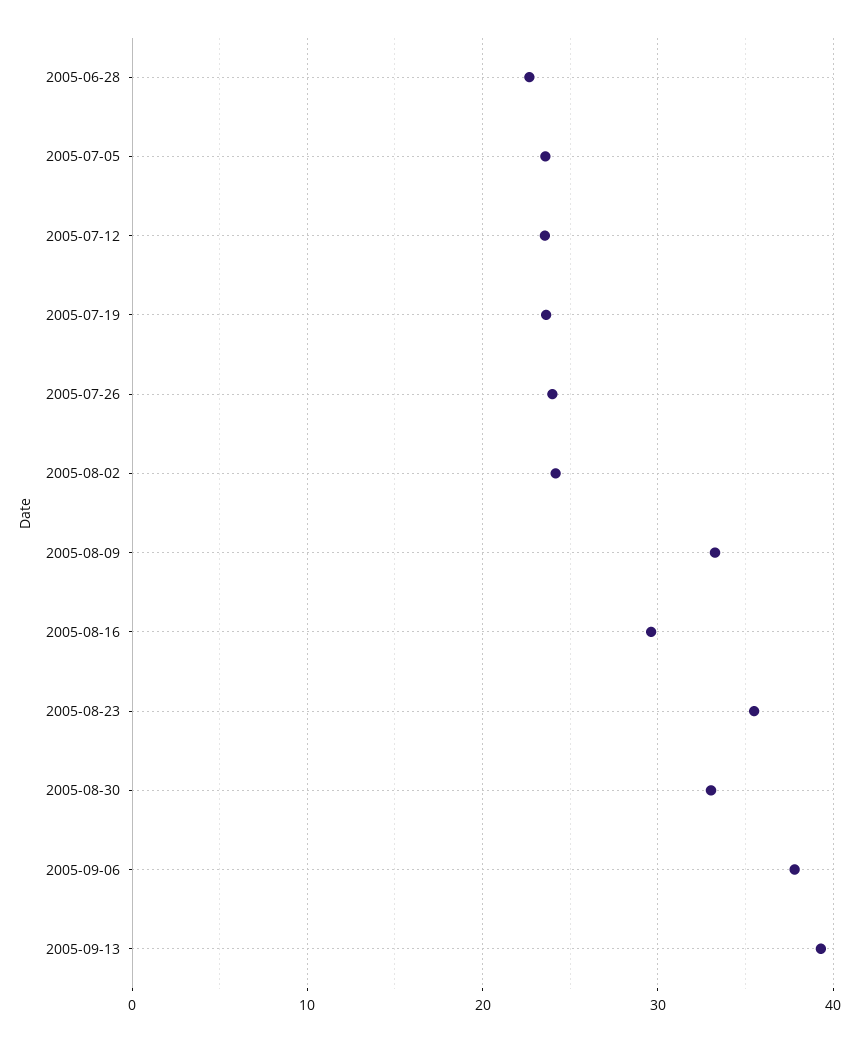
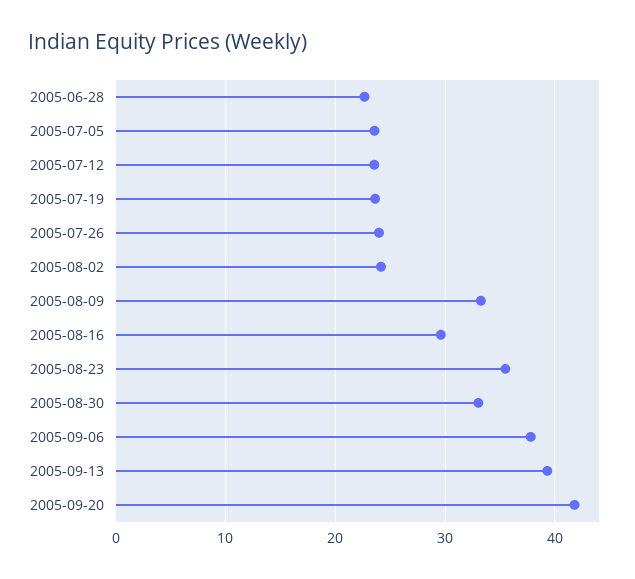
2005-09-20: none -> 42

